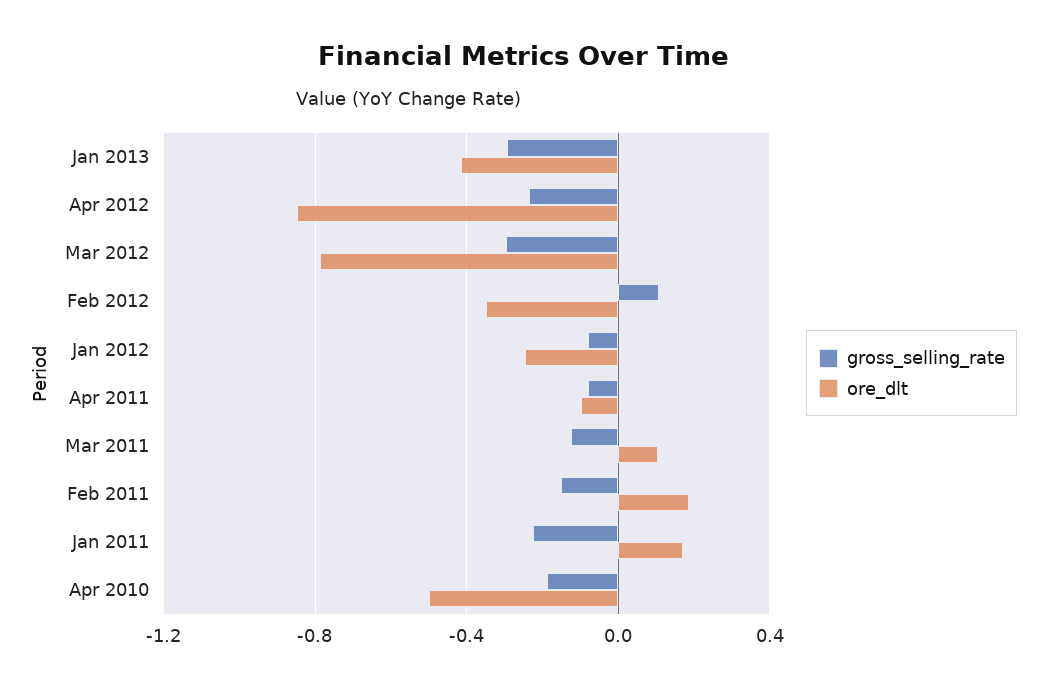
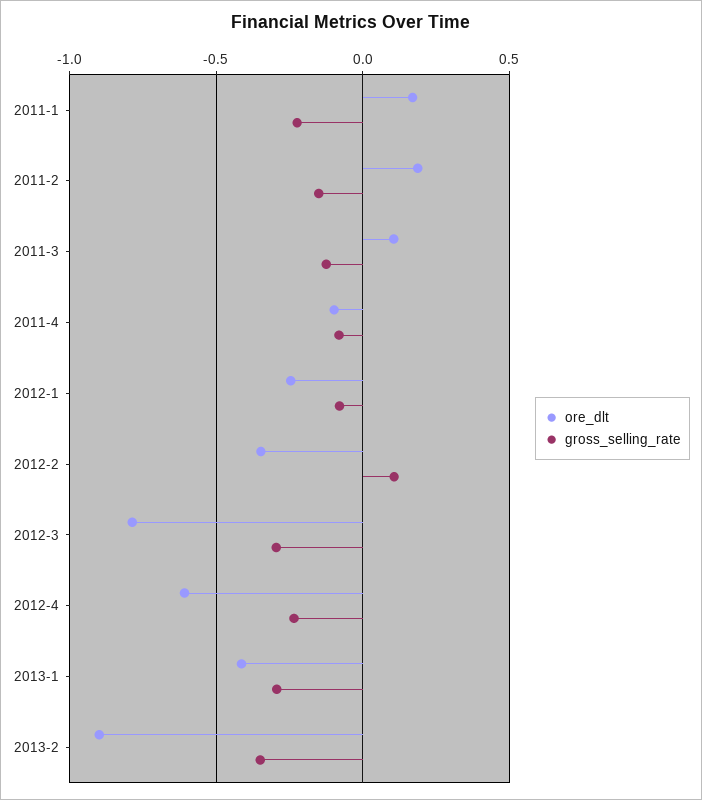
ore_dlt, Apr 2012: -0.85 -> -0.6
gross_selling_rate, Apr 2010: -0.2 -> none
ore_dlt, Apr 2010: -0.5 -> none
ore_dlt, 2013-2: none -> -0.9
gross_selling_rate, 2013-2: none -> -0.35

